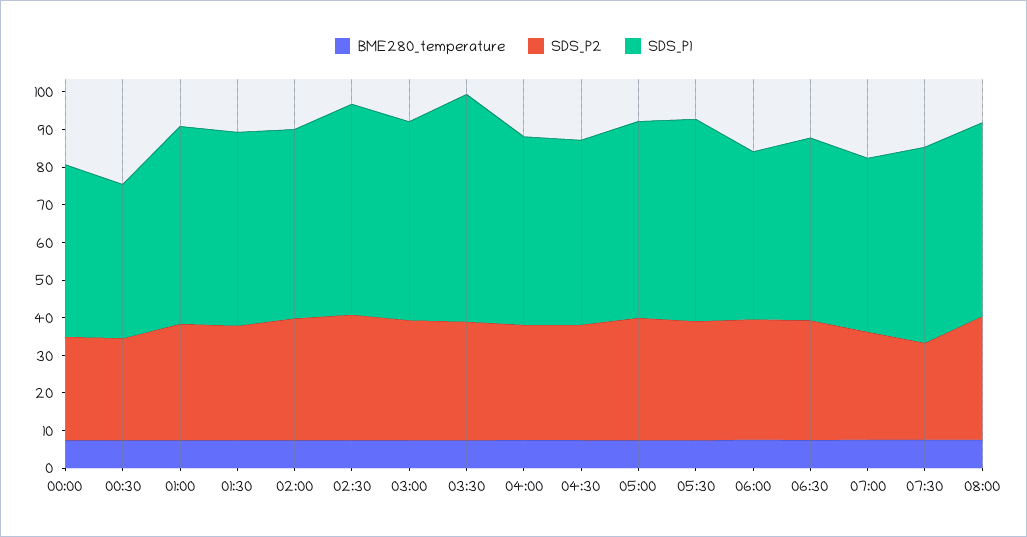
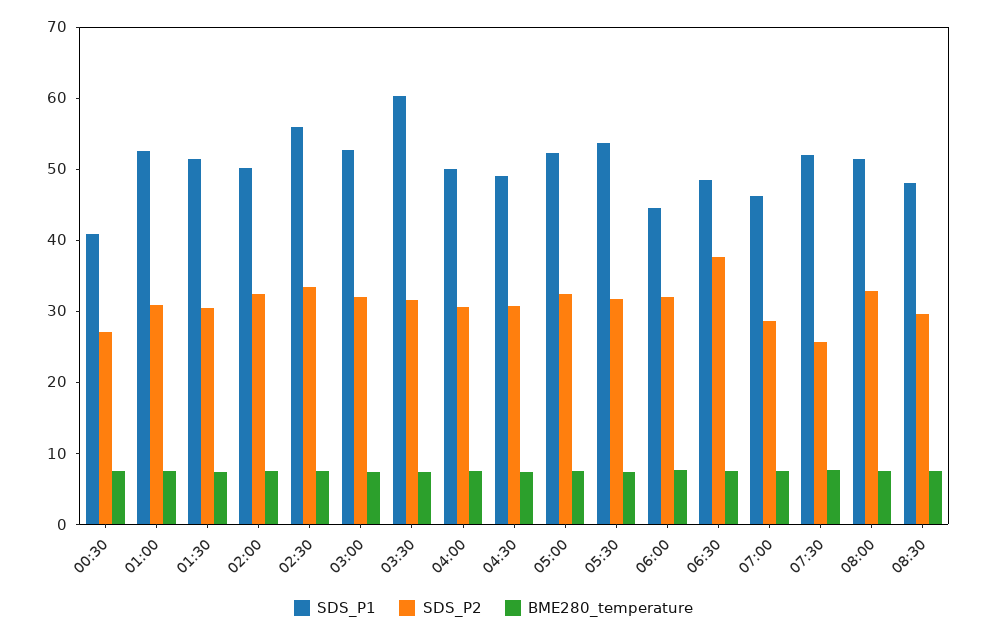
BME280_temperature, 00:00: 7.5 -> none
SDS_P2, 00:00: 27.5 -> none
SDS_P1, 00:00: 45 -> none
SDS_P2, 06:30: 32.5 -> 38
SDS_P1, 08:30: none -> 48
SDS_P2, 08:30: none -> 30
BME280_temperature, 08:30: none -> 8

